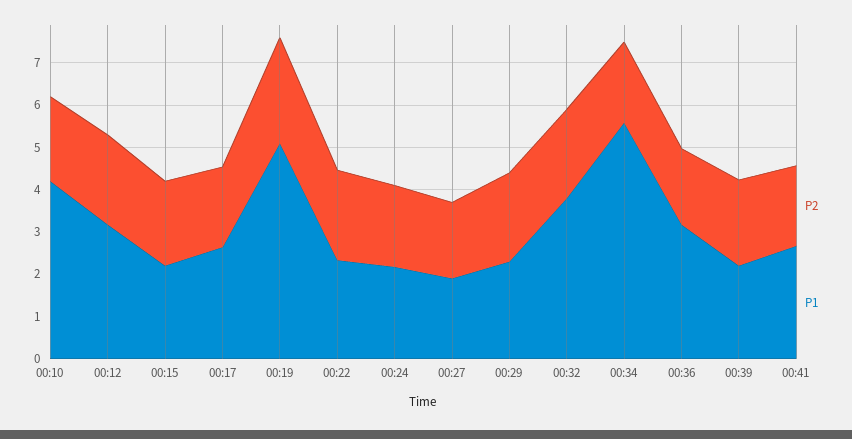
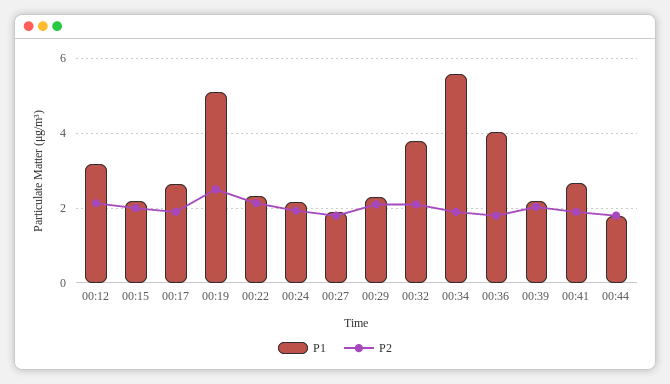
P2, 00:10: 2 -> none
P1, 00:10: 4.2 -> none
P1, 00:36: 3.2 -> 4
P1, 00:44: none -> 1.8
P2, 00:44: none -> 1.8

